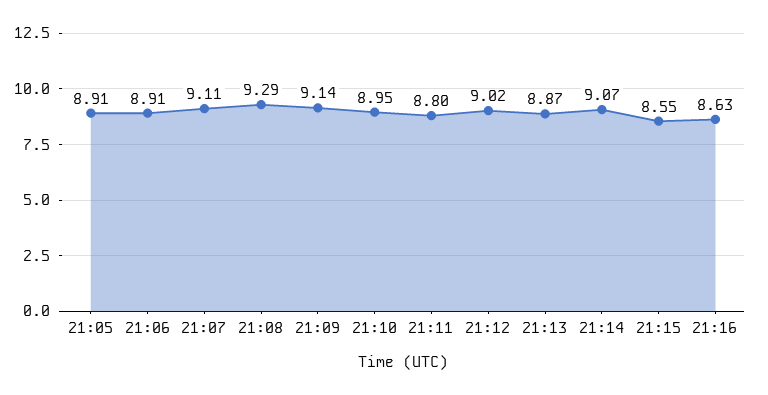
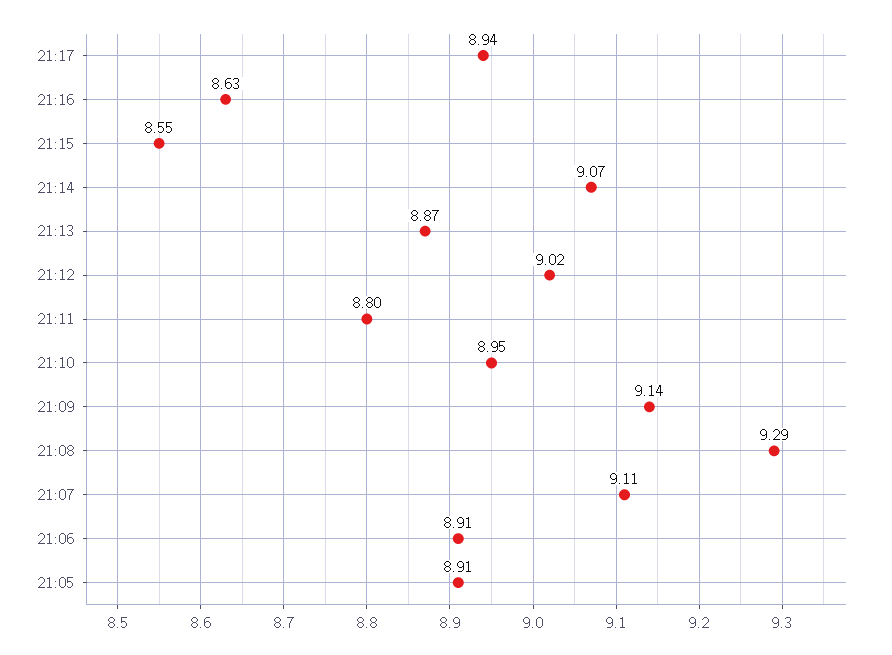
21:17: none -> 8.94

